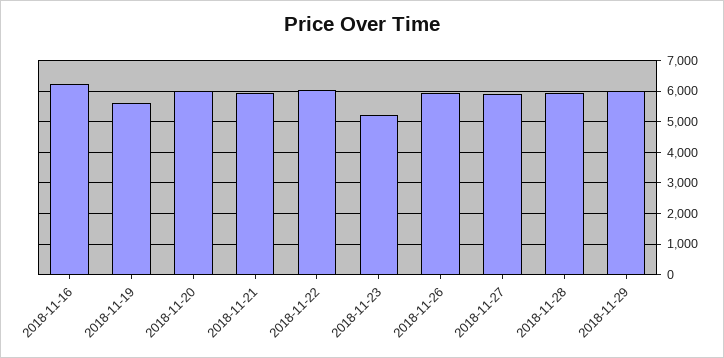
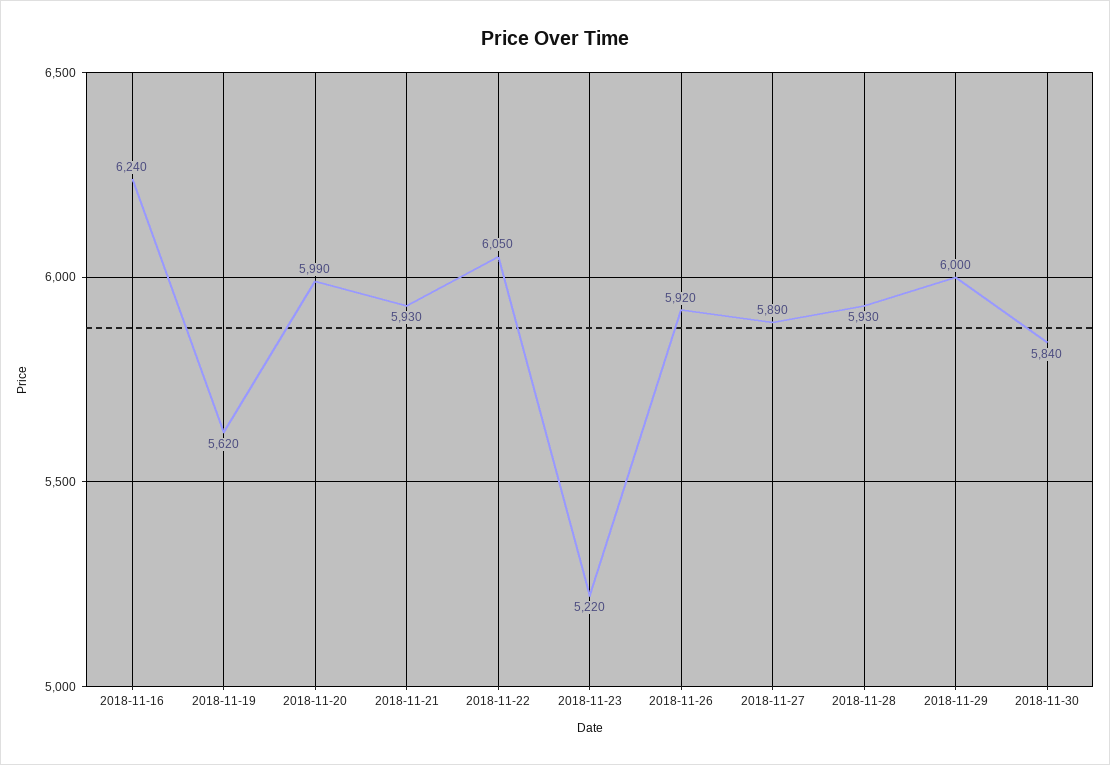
2018-11-30: none -> 5840

